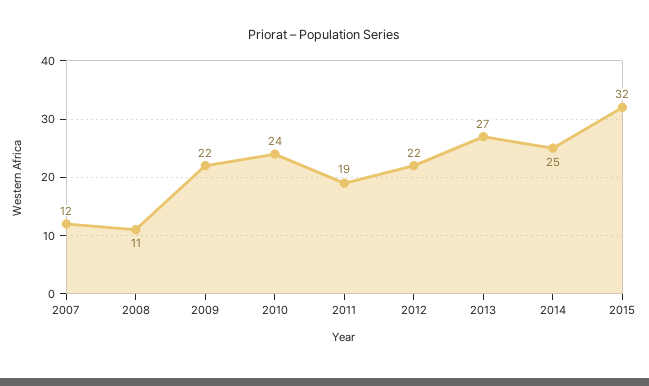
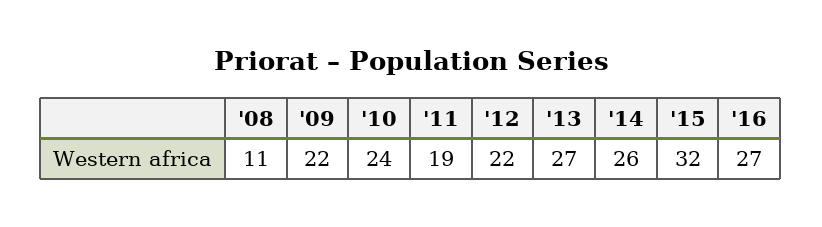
2007: 12 -> none
2014: 25 -> 26
'16: none -> 27

